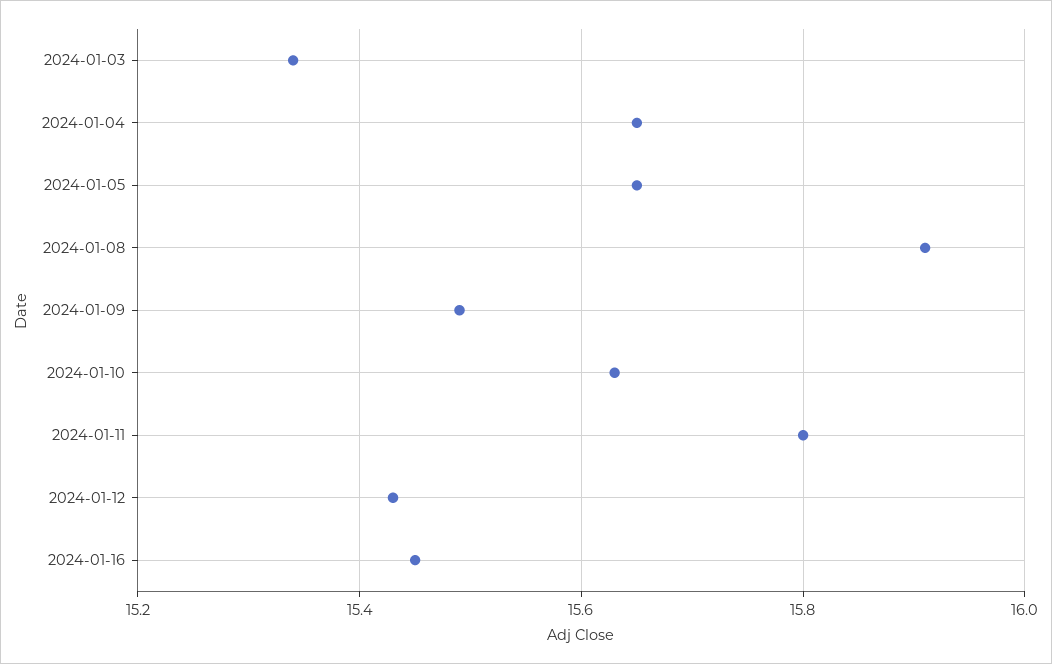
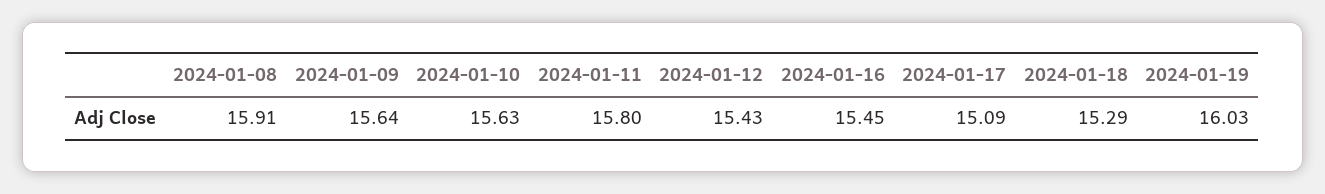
2024-01-03: 15.35 -> none
2024-01-04: 15.65 -> none
2024-01-05: 15.65 -> none
2024-01-09: 15.5 -> 15.64
2024-01-17: none -> 15.09
2024-01-18: none -> 15.29
2024-01-19: none -> 16.03

